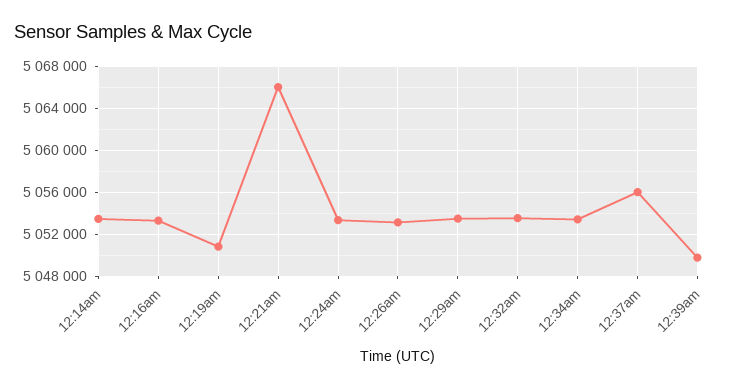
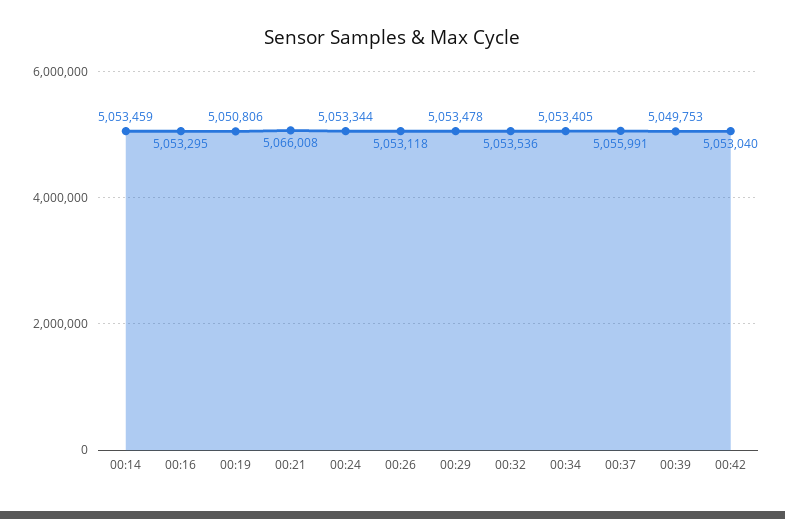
00:42: none -> 5053040

